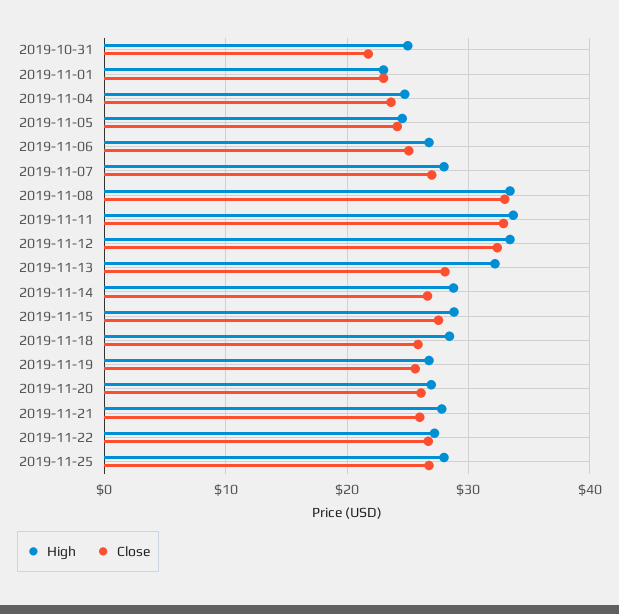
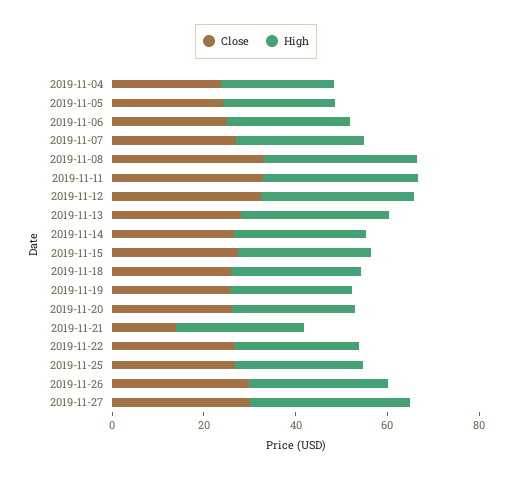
High, 2019-10-31: 25 -> none
Close, 2019-10-31: 22 -> none
High, 2019-11-01: 23 -> none
Close, 2019-11-01: 23 -> none
Close, 2019-11-21: 26 -> 15
Close, 2019-11-26: none -> 30
High, 2019-11-26: none -> 30
Close, 2019-11-27: none -> 30
High, 2019-11-27: none -> 35

